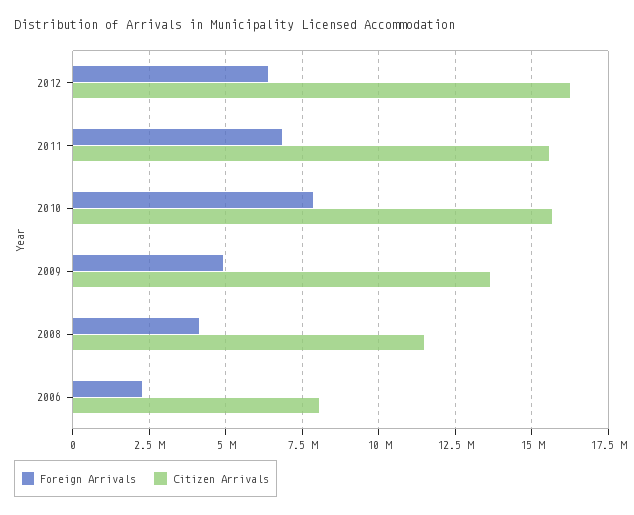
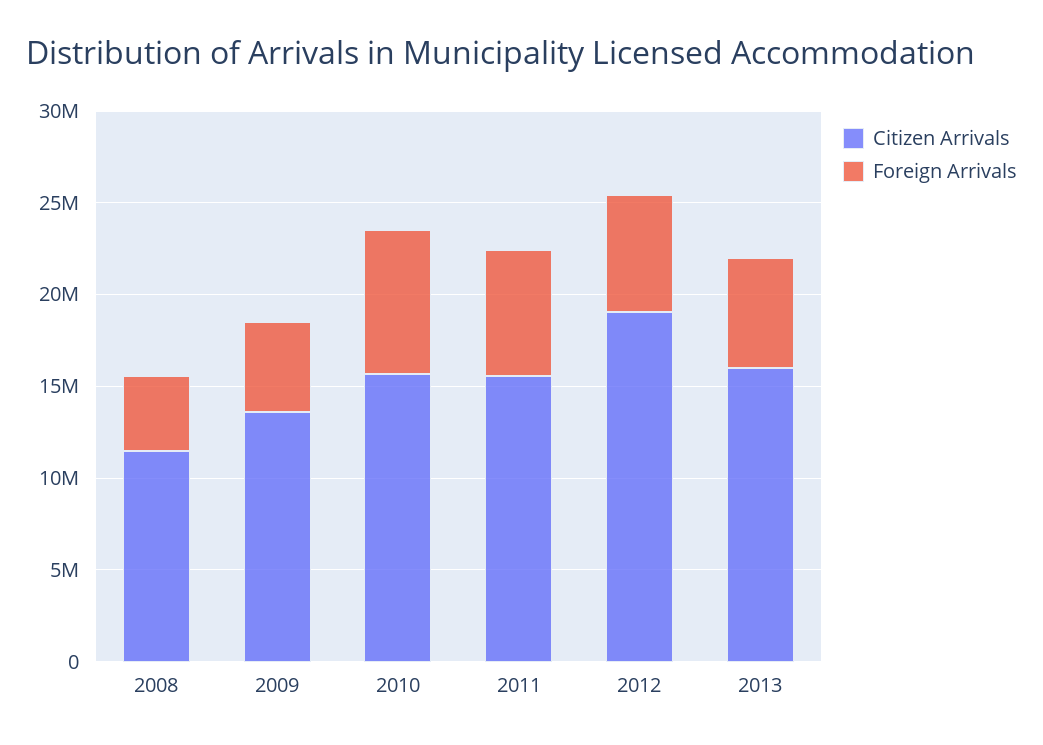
Citizen Arrivals, 2012: 16250000 -> 19000000
Foreign Arrivals, 2006: 2250000 -> none
Citizen Arrivals, 2006: 8000000 -> none
Citizen Arrivals, 2013: none -> 16000000
Foreign Arrivals, 2013: none -> 6000000

